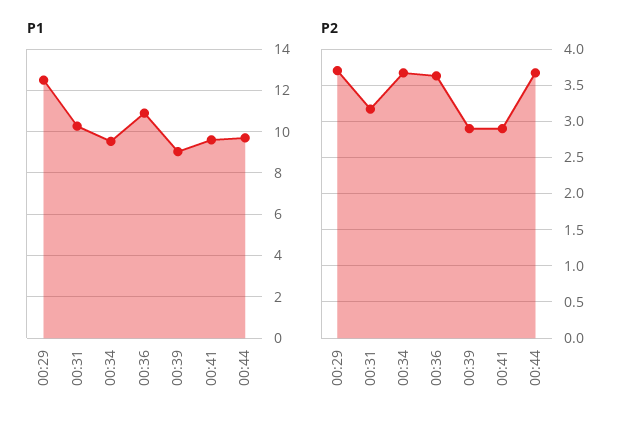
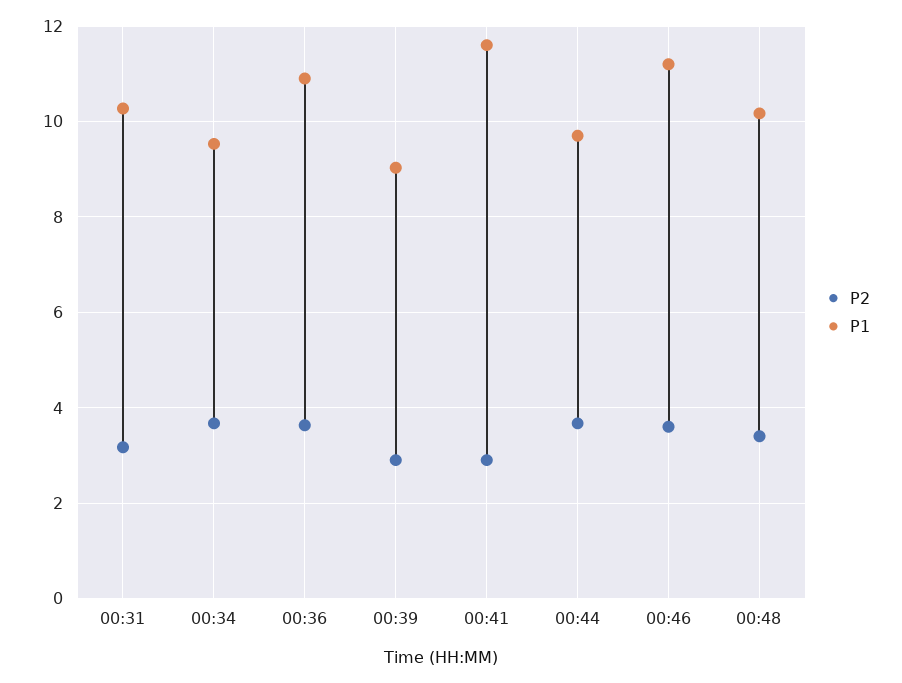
P1, 00:29: 12.5 -> none
P1, 00:41: 9.5 -> 11.6
P2, 00:29: 3.7 -> none
P2, 00:46: none -> 3.6
P1, 00:46: none -> 11.2
P2, 00:48: none -> 3.4
P1, 00:48: none -> 10.2

